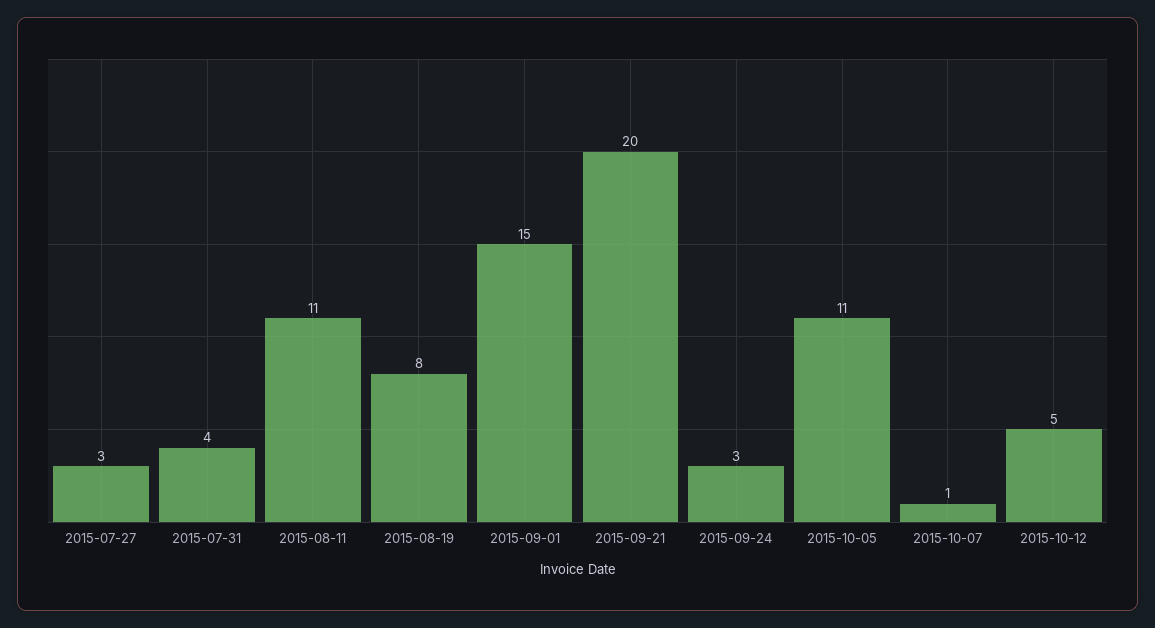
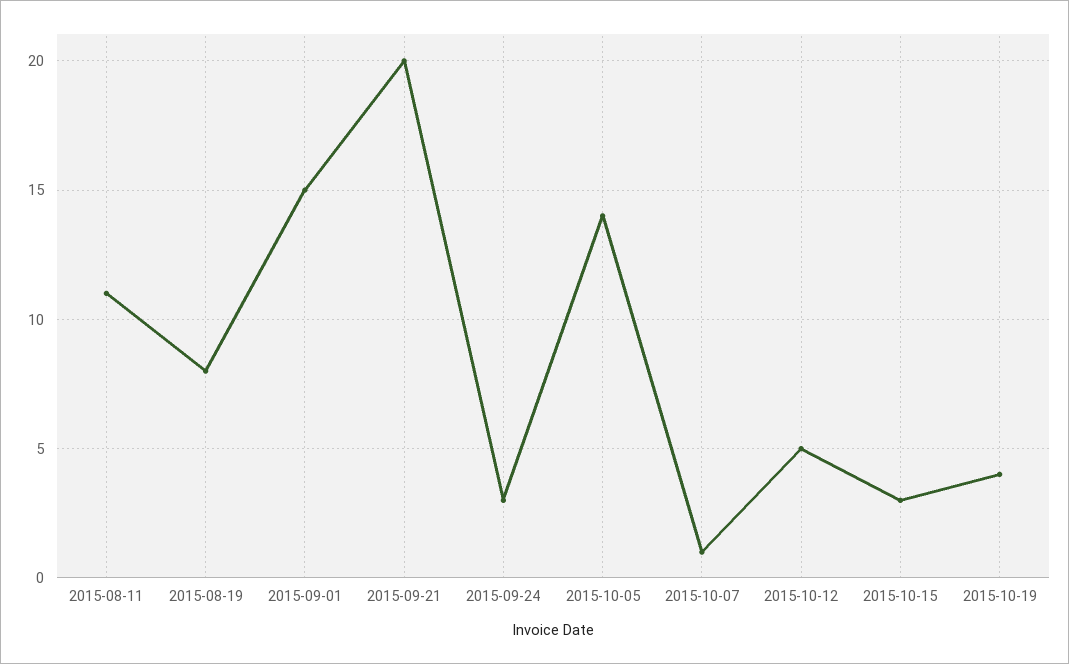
2015-07-27: 3 -> none
2015-07-31: 4 -> none
2015-10-05: 11 -> 14
2015-10-15: none -> 3
2015-10-19: none -> 4

